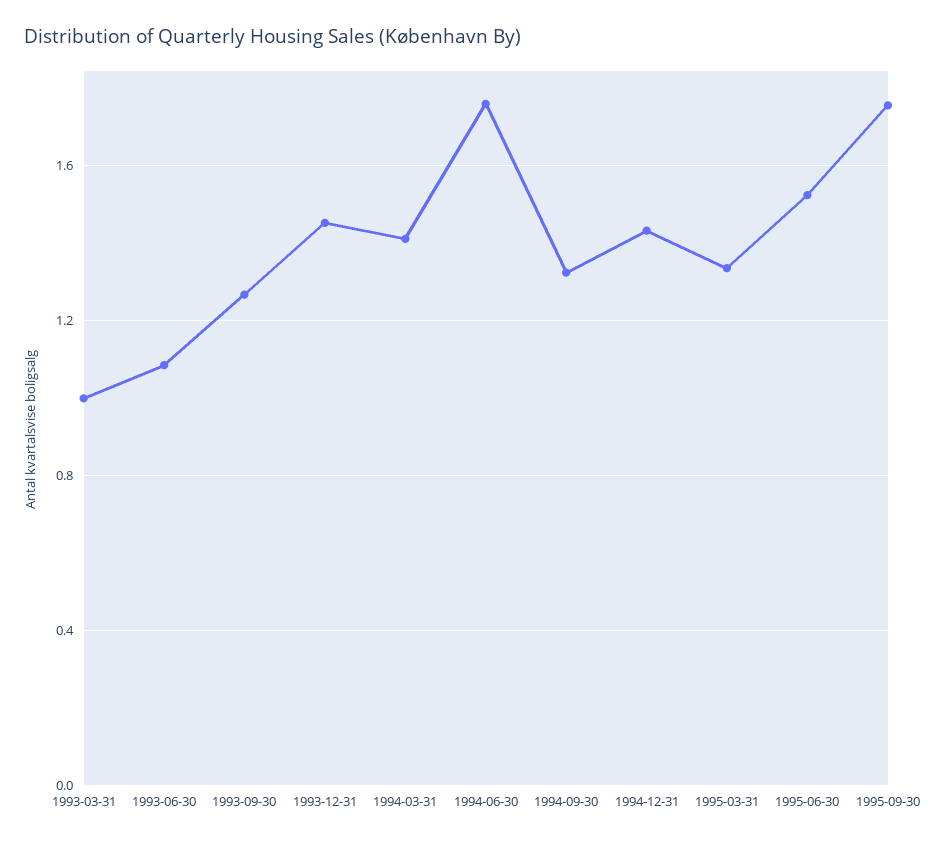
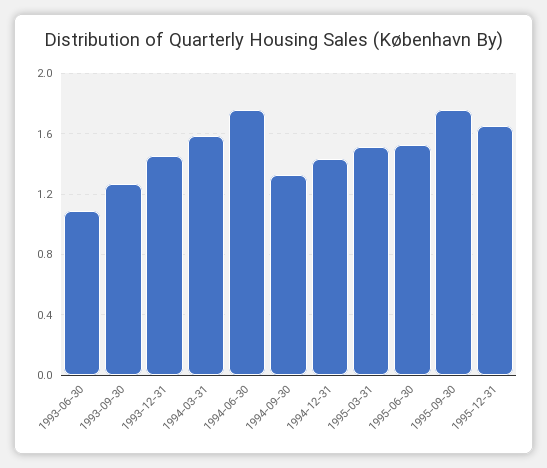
1993-03-31: 1 -> none
1994-03-31: 1.4 -> 1.6
1995-03-31: 1.35 -> 1.5
1995-12-31: none -> 1.65

